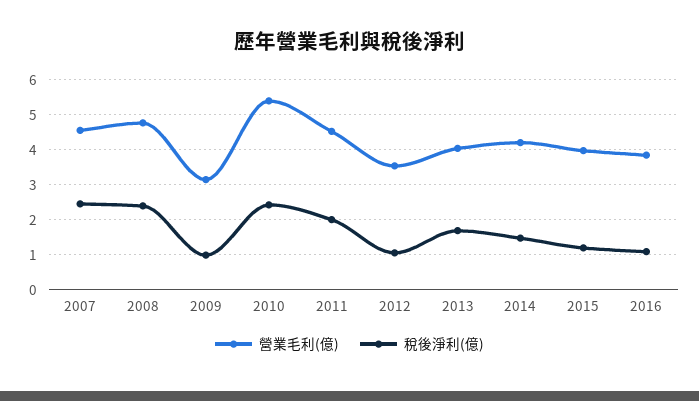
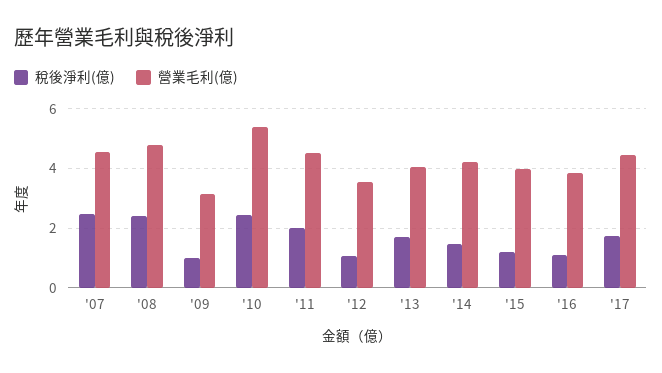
稅後淨利(億), '17: none -> 1.75
營業毛利(億), '17: none -> 4.5

